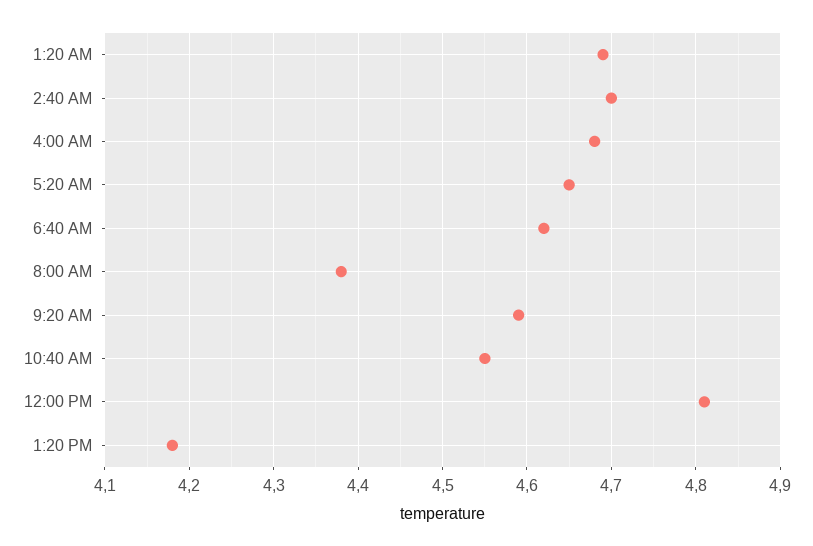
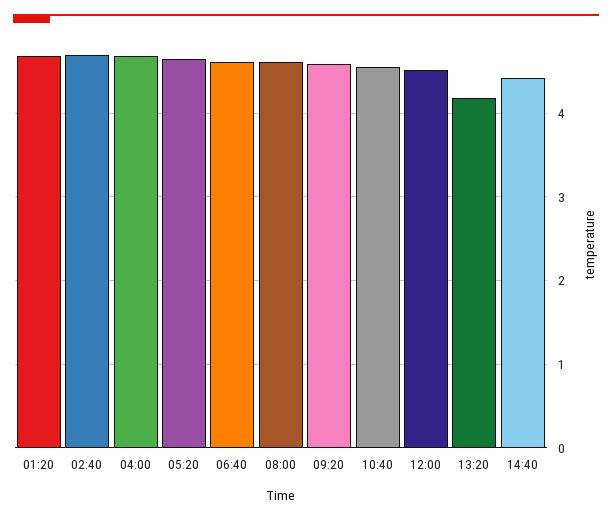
8:00 AM: 4.38 -> 4.6
12:00 PM: 4.81 -> 4.5
14:40: none -> 4.4

